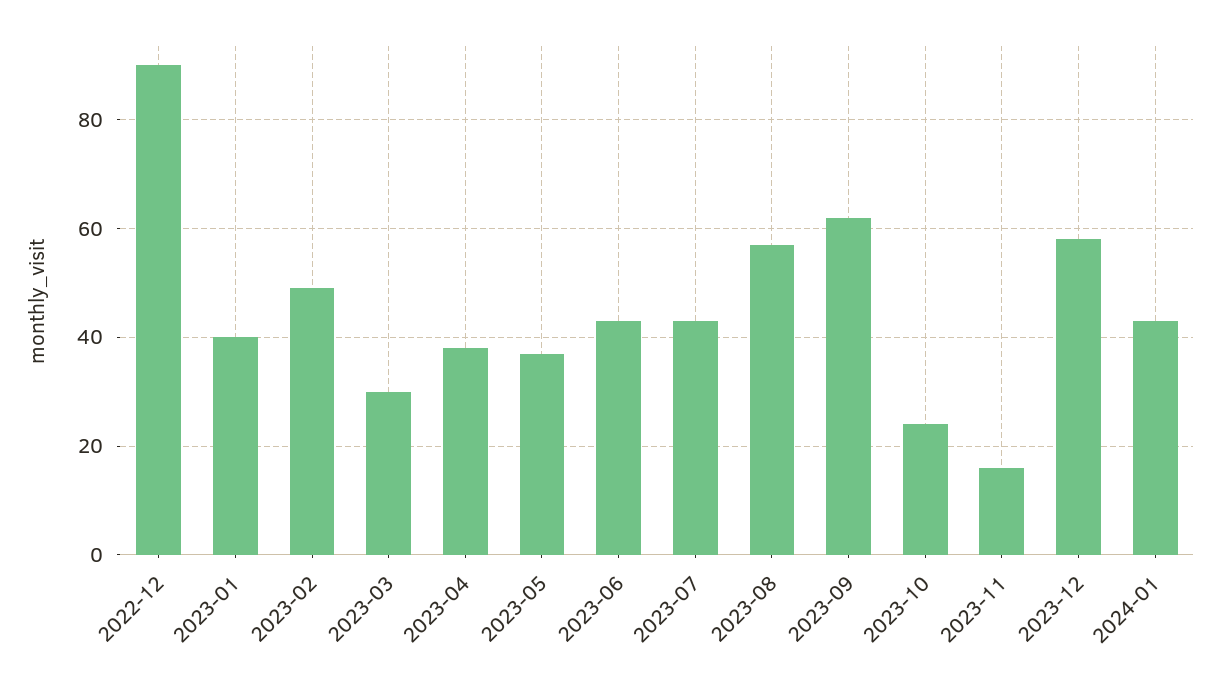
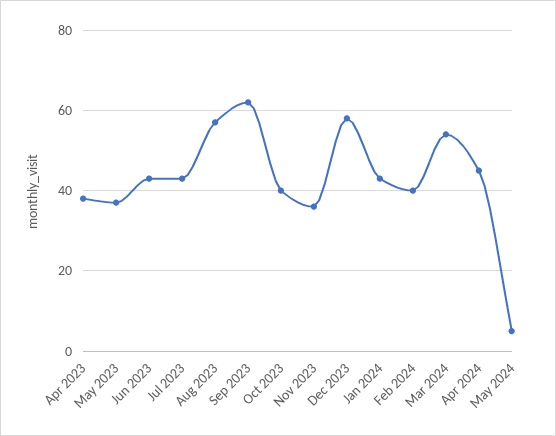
2022-12: 90 -> none
2023-01: 40 -> none
2023-02: 50 -> none
2023-03: 30 -> none
2023-10: 25 -> 40
2023-11: 15 -> 35
Feb 2024: none -> 40
Mar 2024: none -> 55
Apr 2024: none -> 45
May 2024: none -> 5

